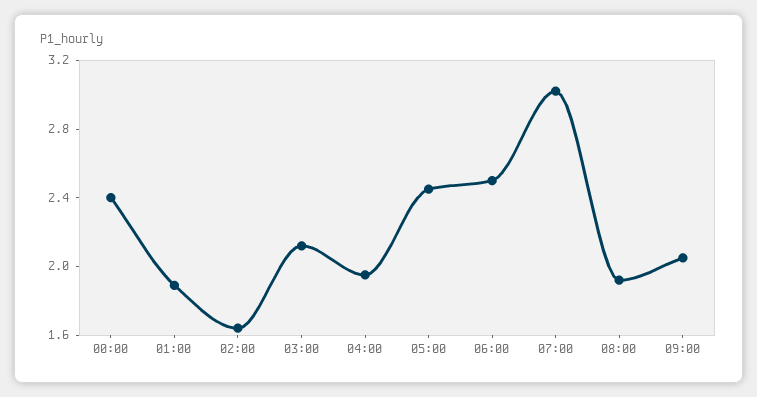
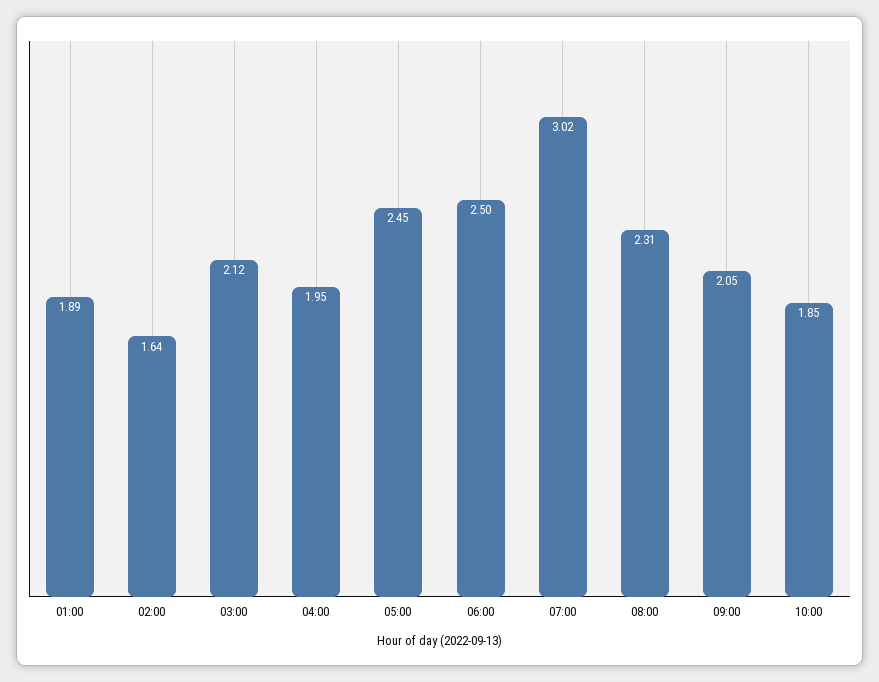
00:00: 2.4 -> none
08:00: 1.9 -> 2.31
10:00: none -> 1.85

